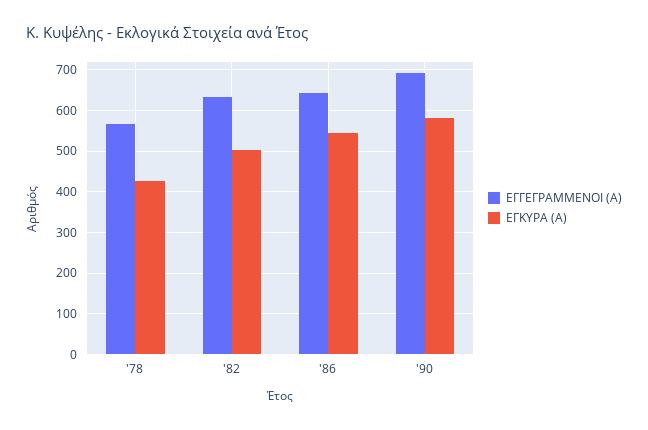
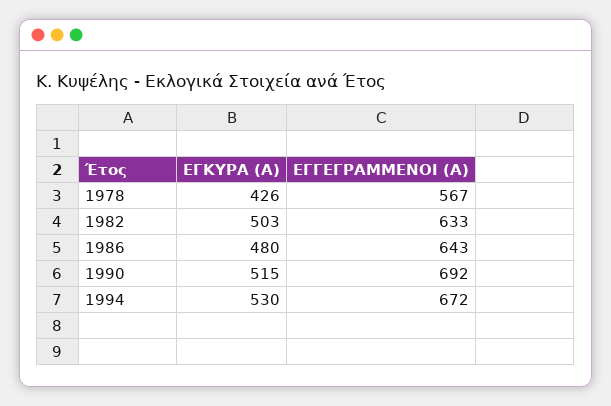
ΕΓΚΥΡΑ (Α), '86: 540 -> 480
ΕΓΚΥΡΑ (Α), '90: 580 -> 515
ΕΓΚΥΡΑ (Α), 1994: none -> 530
ΕΓΓΕΓΡΑΜΜΕΝΟΙ (Α), 1994: none -> 672

